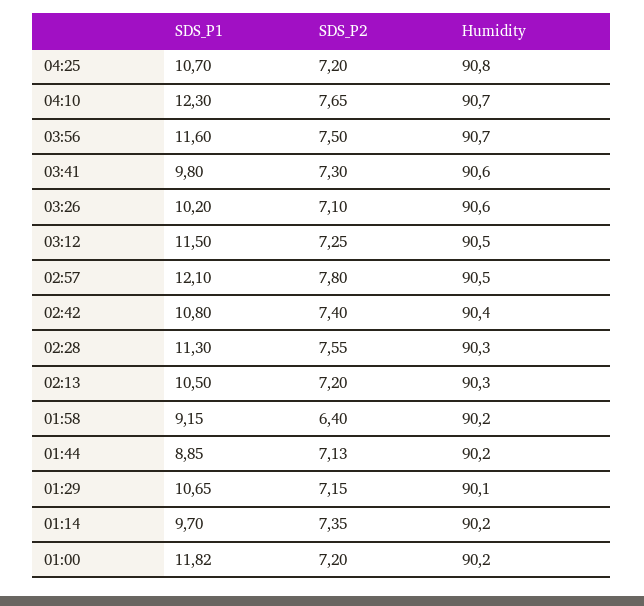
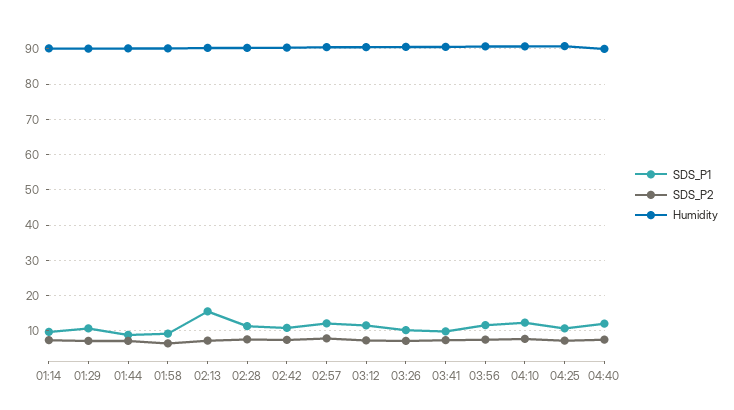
SDS_P1, 02:13: 10.5 -> 16
SDS_P1, 01:00: 11.82 -> none
SDS_P2, 01:00: 7.2 -> none
Humidity, 01:00: 90.2 -> none
SDS_P1, 04:40: none -> 12
SDS_P2, 04:40: none -> 8
Humidity, 04:40: none -> 90

